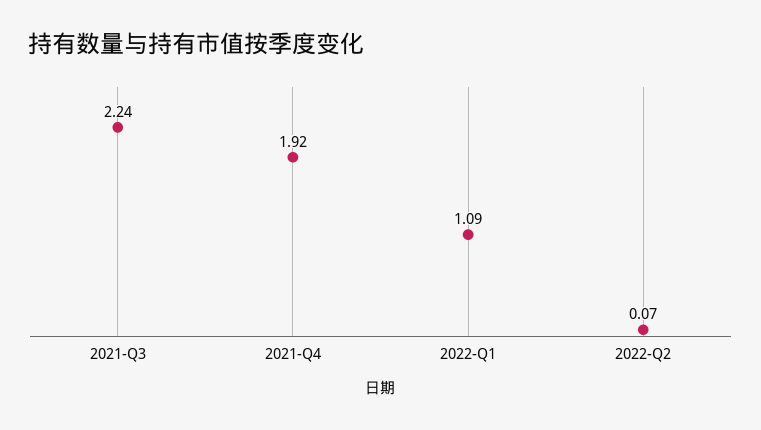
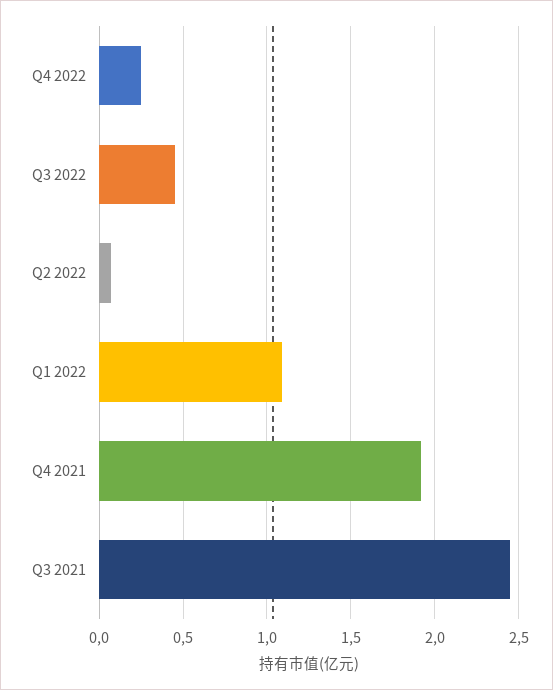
2021-Q3: 2.24 -> 2.45
Q4 2022: none -> 0.25
Q3 2022: none -> 0.45

